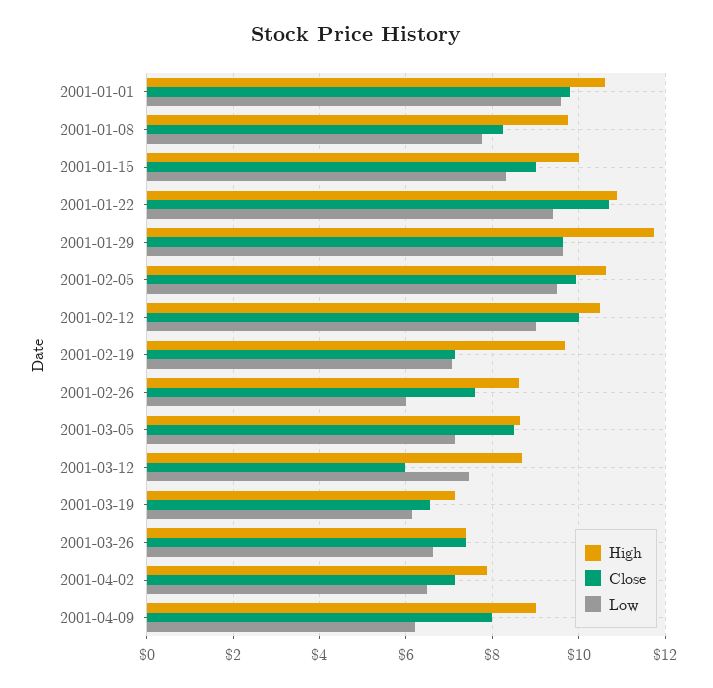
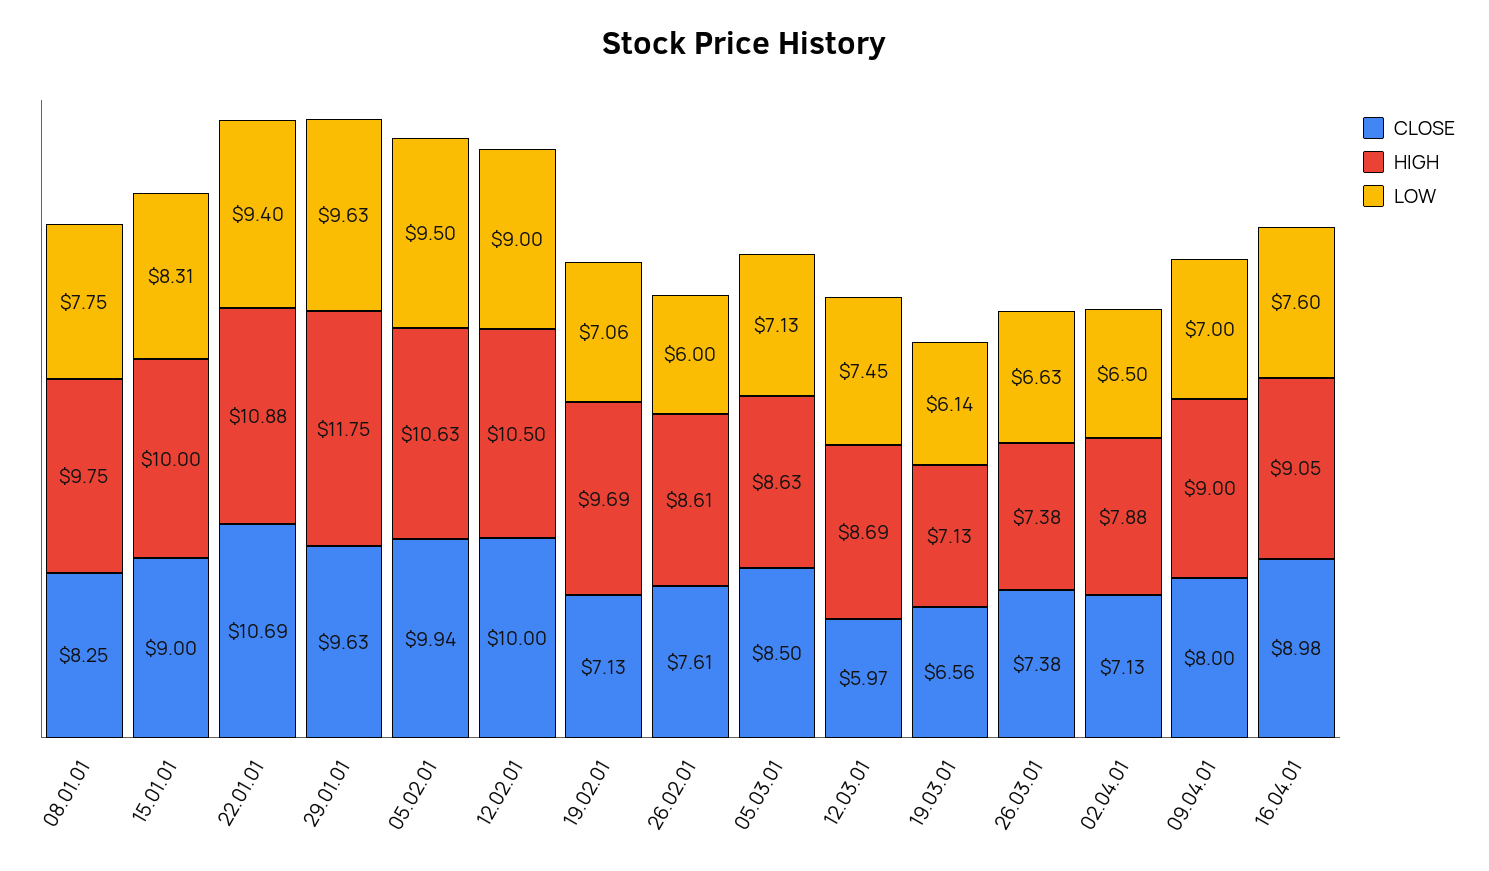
High, 2001-01-01: 10.6 -> none
Close, 2001-01-01: 9.8 -> none
Low, 2001-01-01: 9.6 -> none
Low, 2001-04-09: 6.2 -> 7
Close, 16.04.01: none -> 8.98
High, 16.04.01: none -> 9.05
Low, 16.04.01: none -> 7.6

